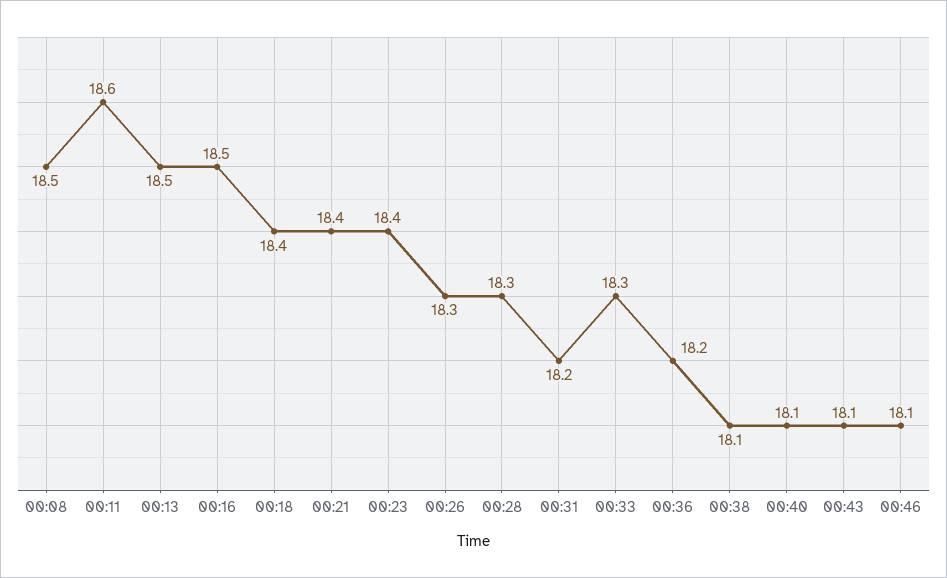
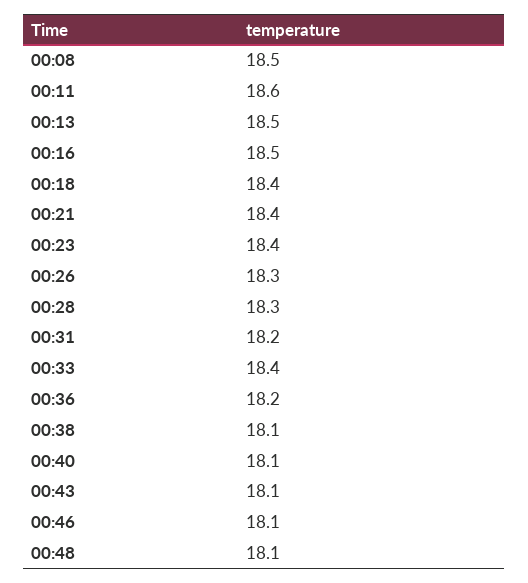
00:33: 18.3 -> 18.4
00:48: none -> 18.1

